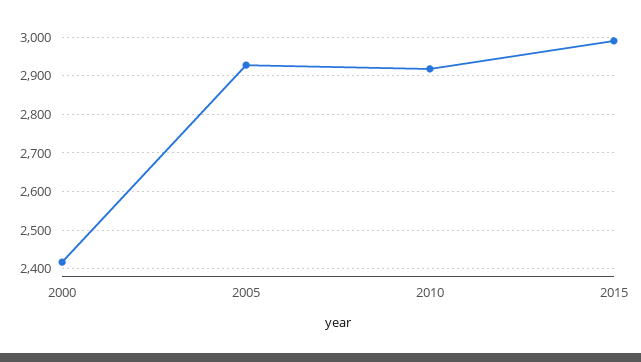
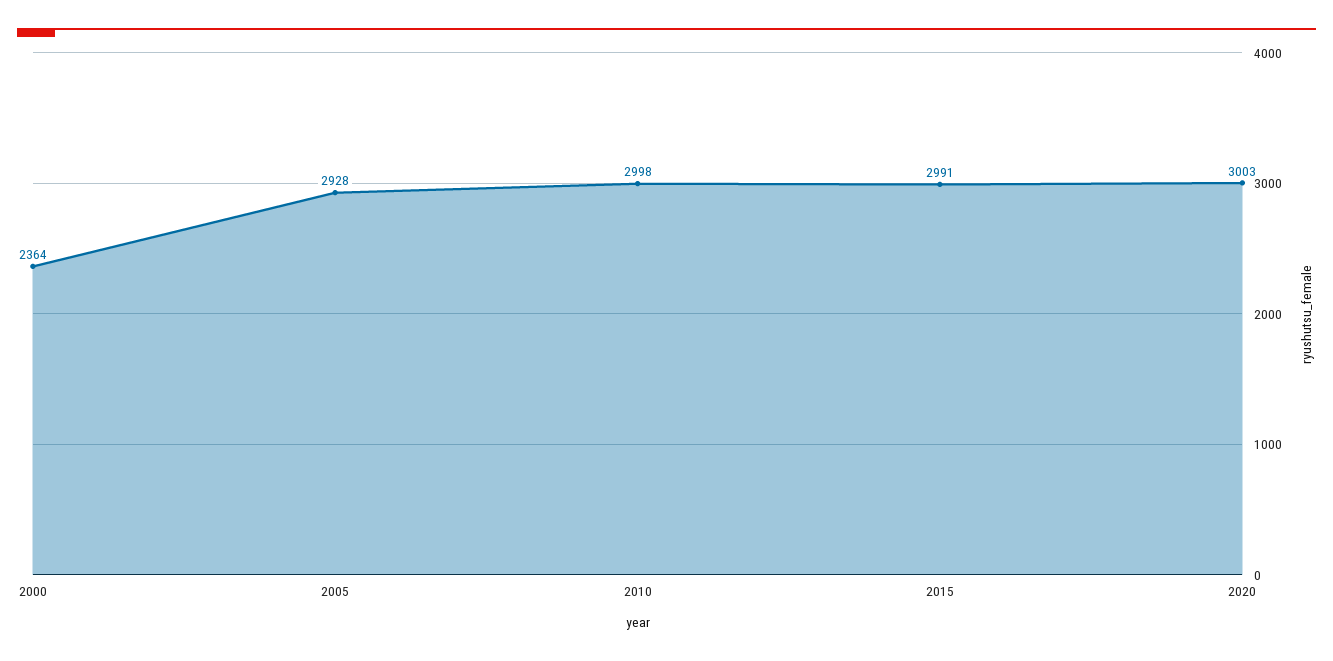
2000: 2420 -> 2364
2010: 2920 -> 2998
2020: none -> 3003

